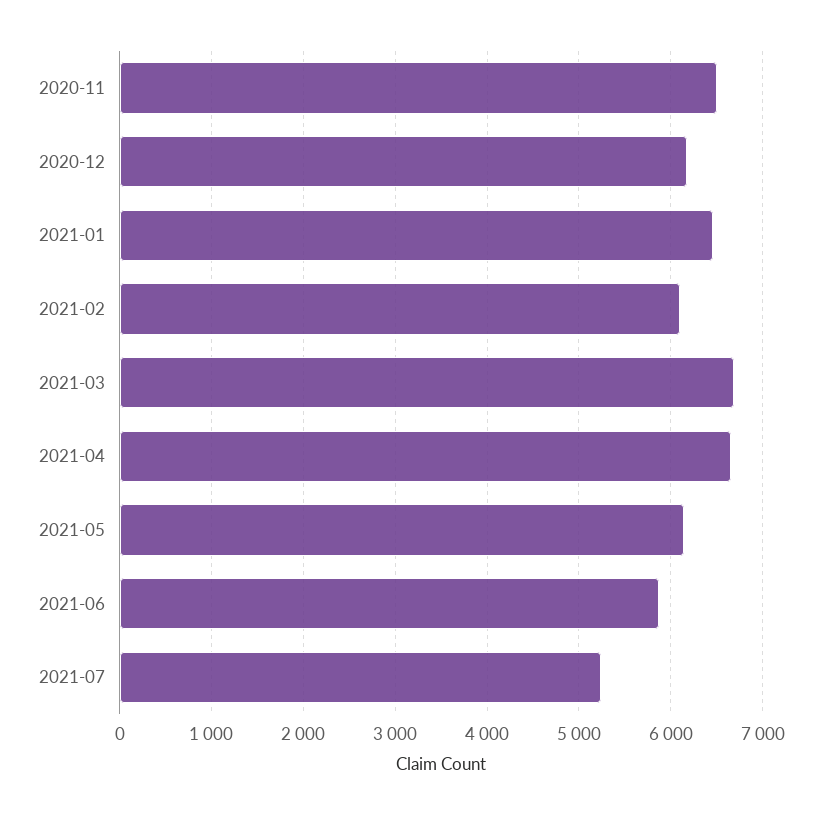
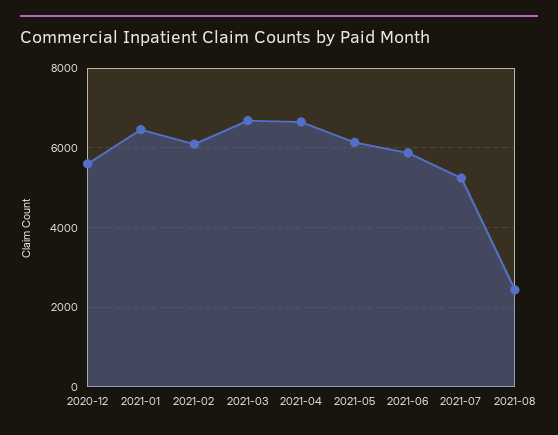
2020-11: 6500 -> none
2020-12: 6200 -> 5600
2021-08: none -> 2400

